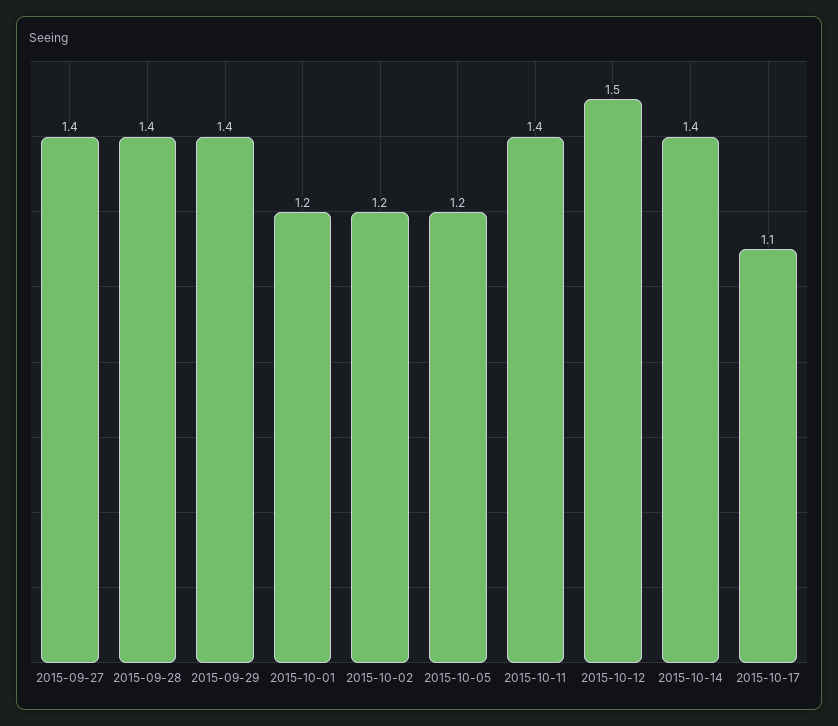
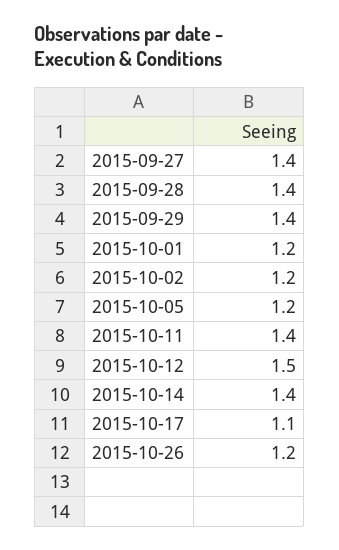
2015-10-26: none -> 1.2

